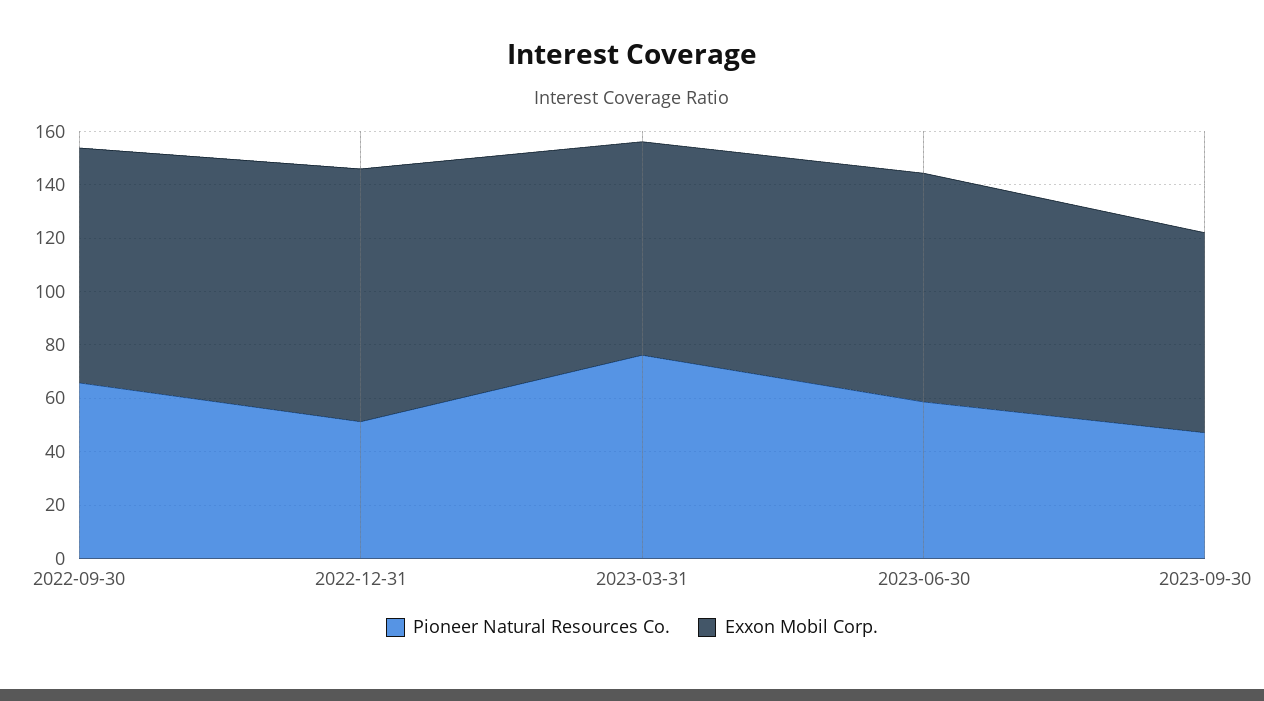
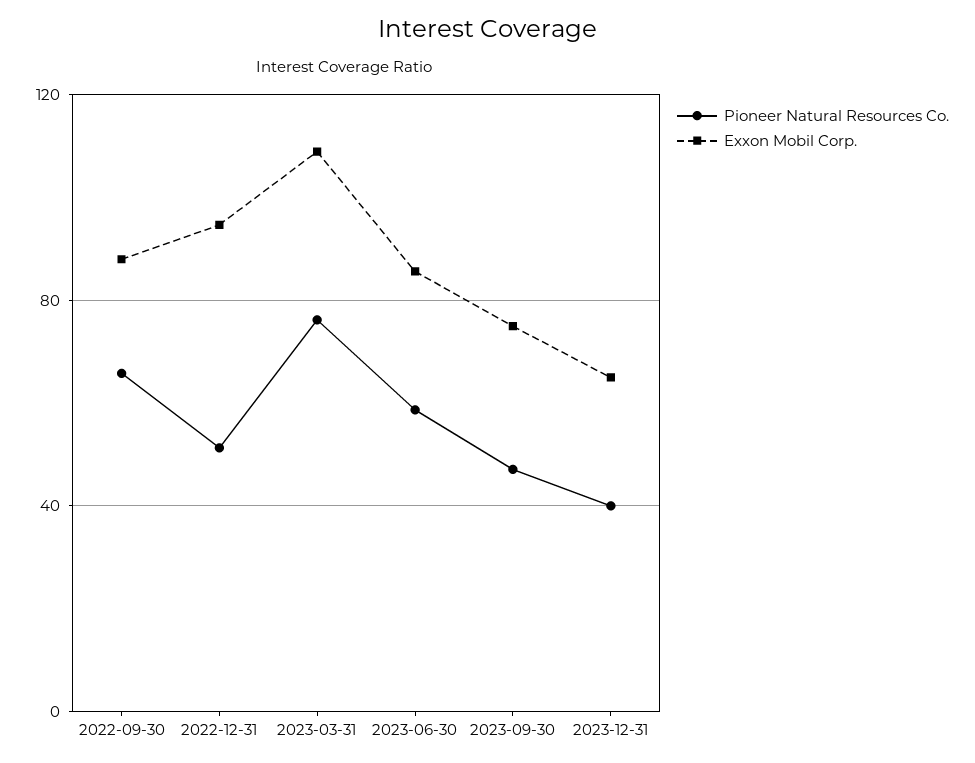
Exxon Mobil Corp., 2023-03-31: 80 -> 110
Pioneer Natural Resources Co., 2023-12-31: none -> 40
Exxon Mobil Corp., 2023-12-31: none -> 65

